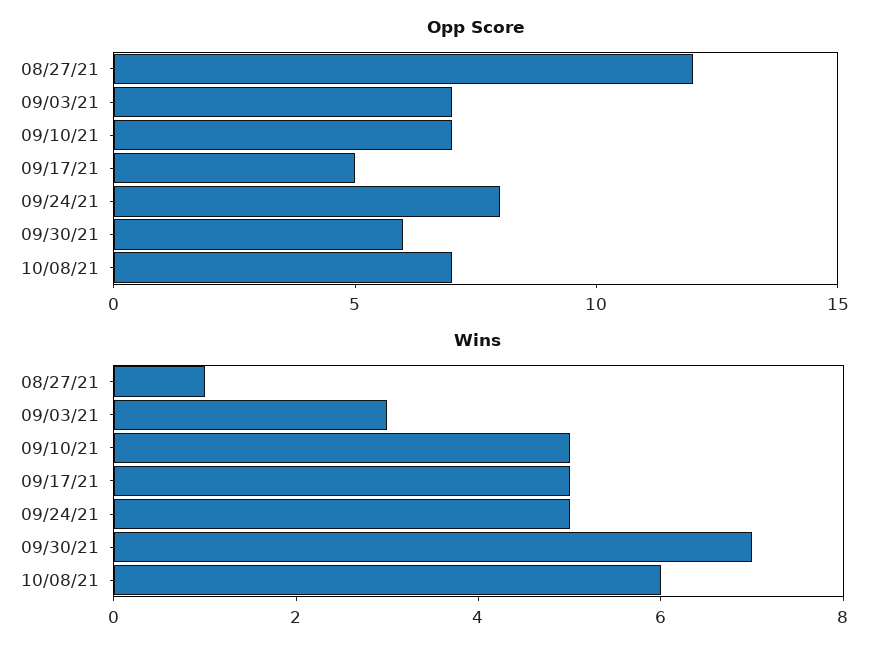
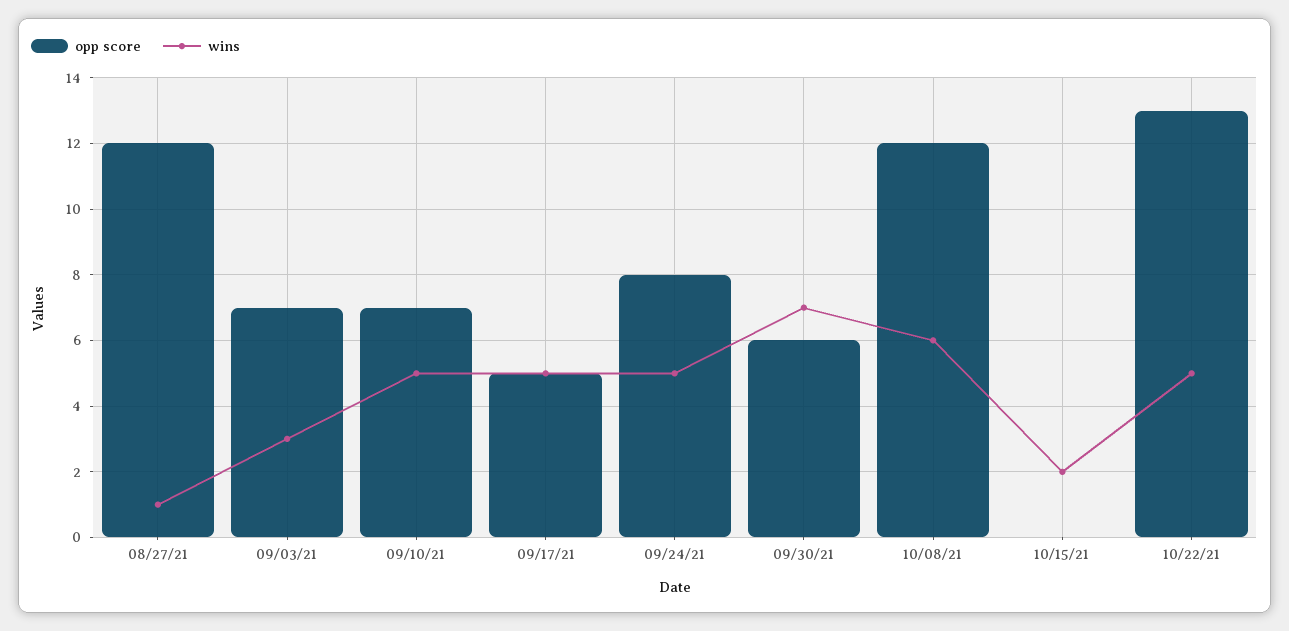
Opp Score, 10/08/21: 7 -> 12
Opp Score, 10/15/21: none -> 0
Wins, 10/15/21: none -> 2
Opp Score, 10/22/21: none -> 13
Wins, 10/22/21: none -> 5

